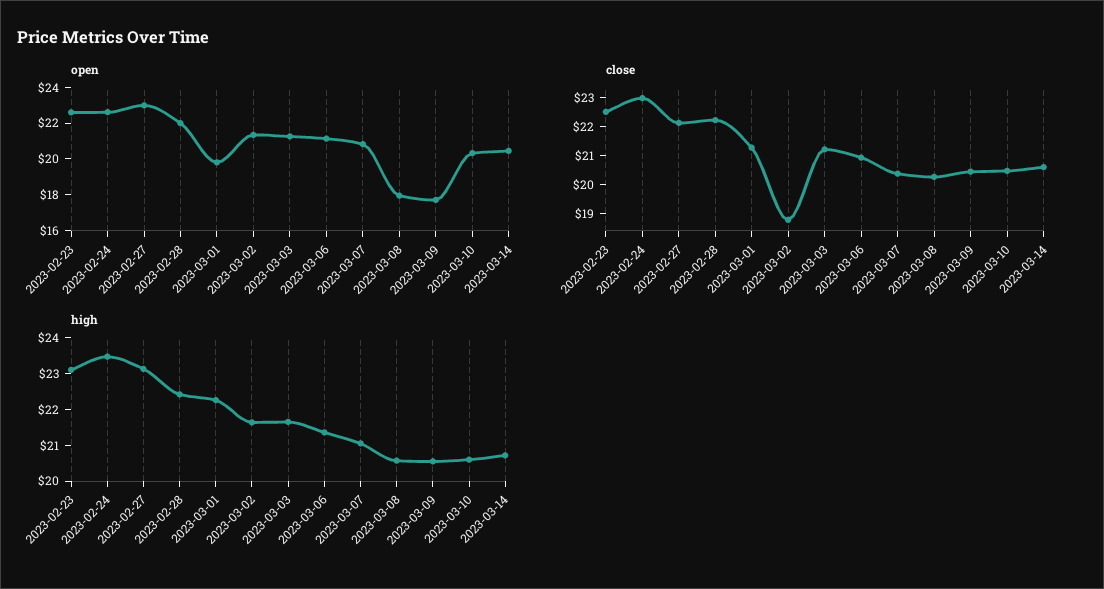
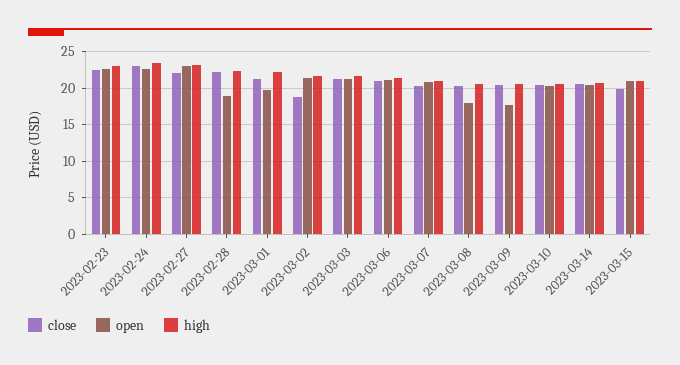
open, 2023-02-28: 22 -> 19
close, 2023-03-15: none -> 20
open, 2023-03-15: none -> 21
high, 2023-03-15: none -> 21

